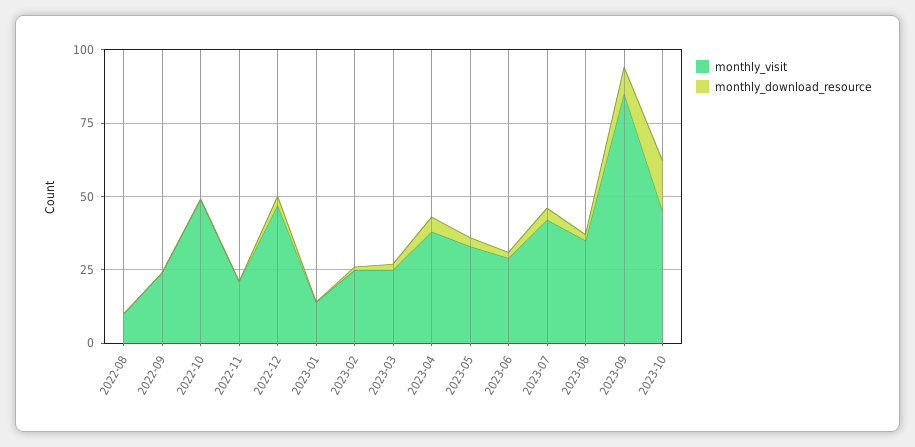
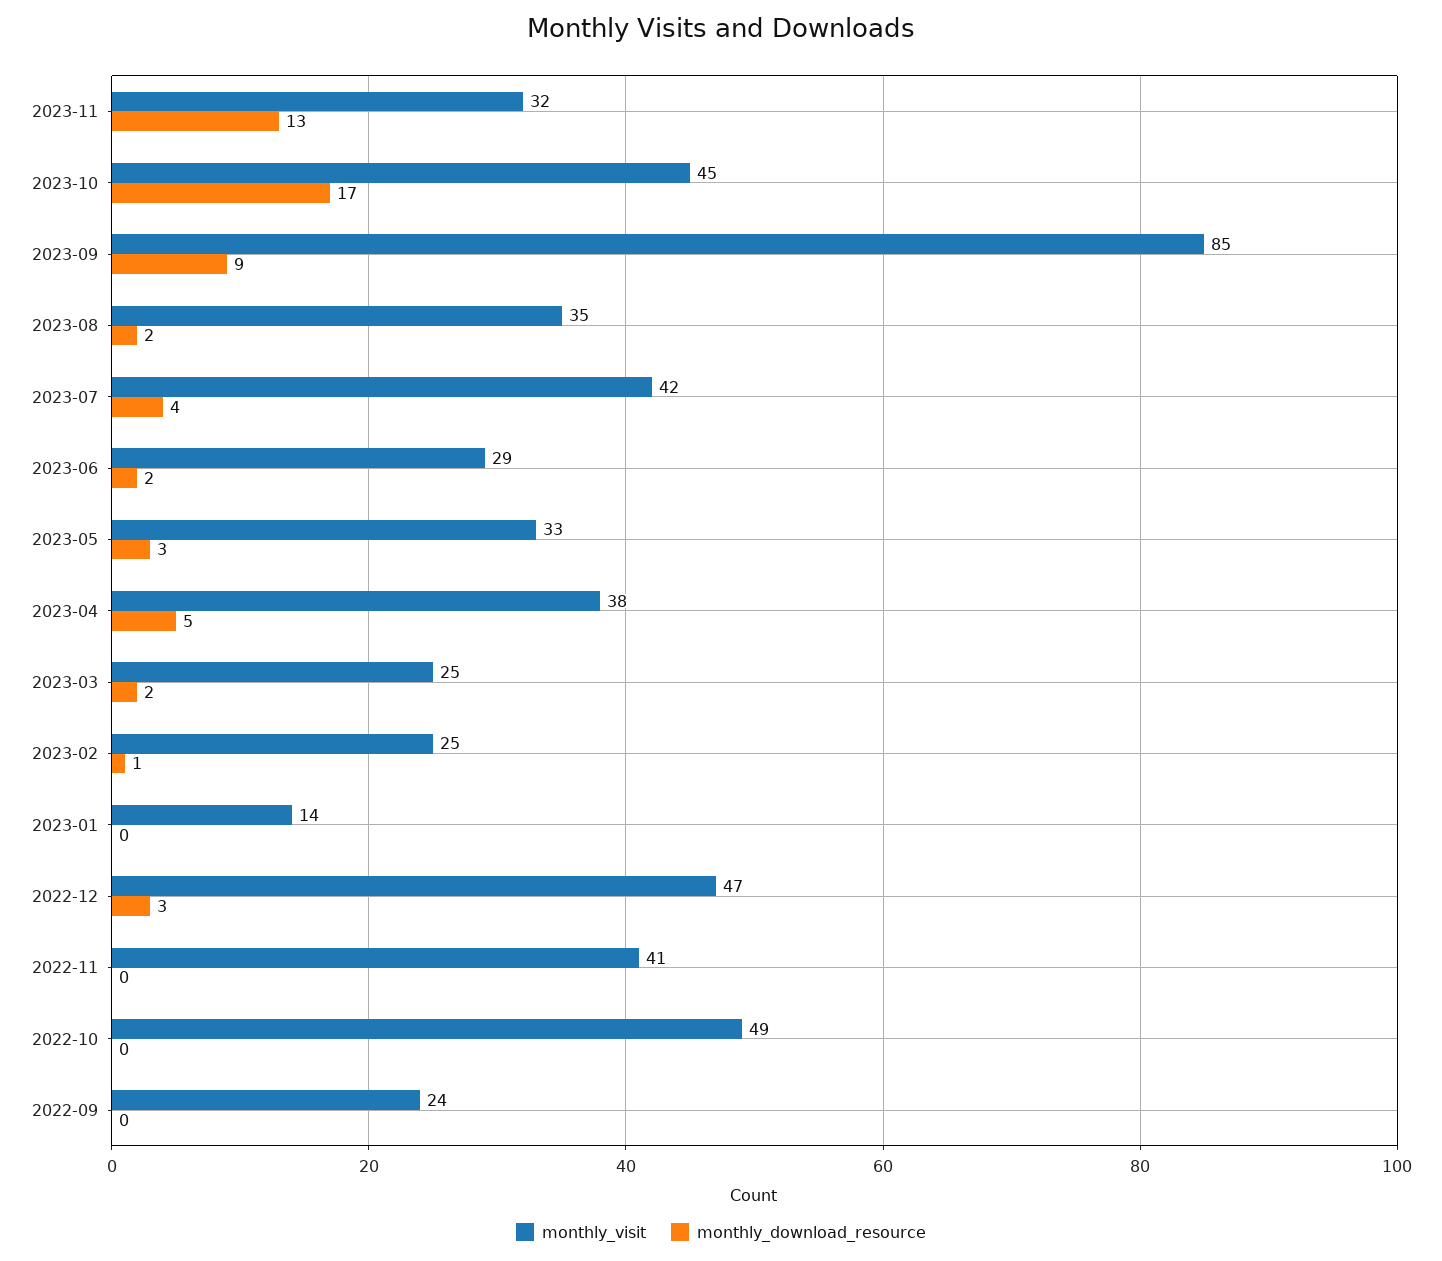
monthly_visit, 2022-08: 10 -> none
monthly_download_resource, 2022-08: 0 -> none
monthly_visit, 2022-11: 20 -> 41
monthly_visit, 2023-11: none -> 32
monthly_download_resource, 2023-11: none -> 13

